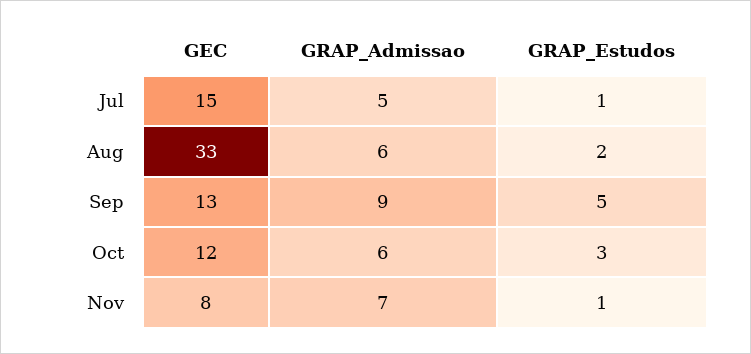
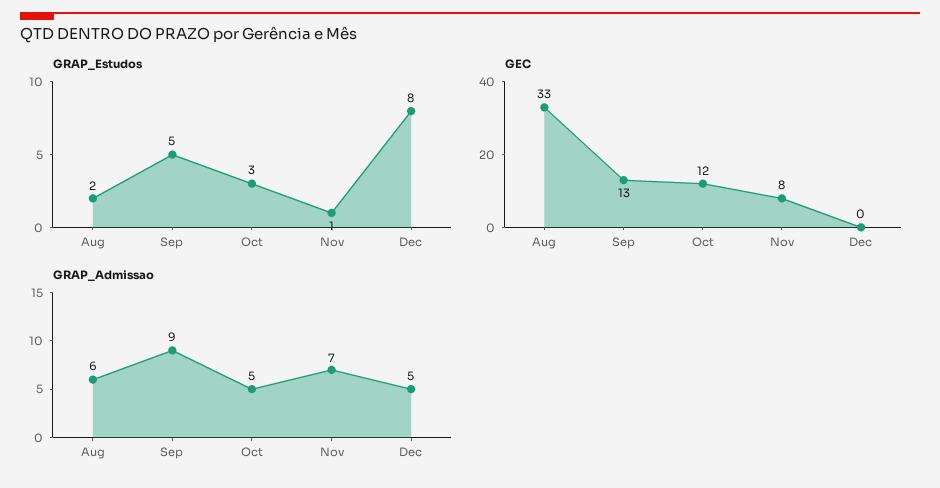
GEC, Jul: 15 -> none
GRAP_Admissao, Jul: 5 -> none
GRAP_Estudos, Jul: 1 -> none
GRAP_Admissao, Oct: 6 -> 5
GRAP_Estudos, Dec: none -> 8
GEC, Dec: none -> 0
GRAP_Admissao, Dec: none -> 5

